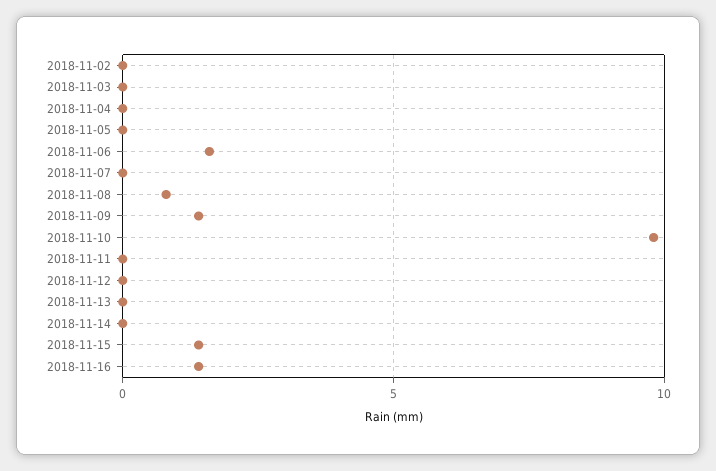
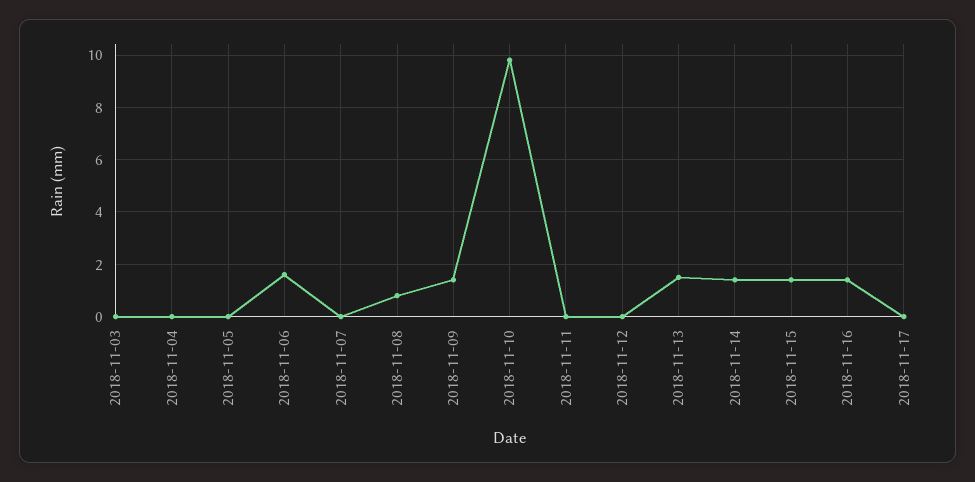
2018-11-02: 0 -> none
2018-11-13: 0 -> 1.5
2018-11-14: 0 -> 1.5
2018-11-17: none -> 0

